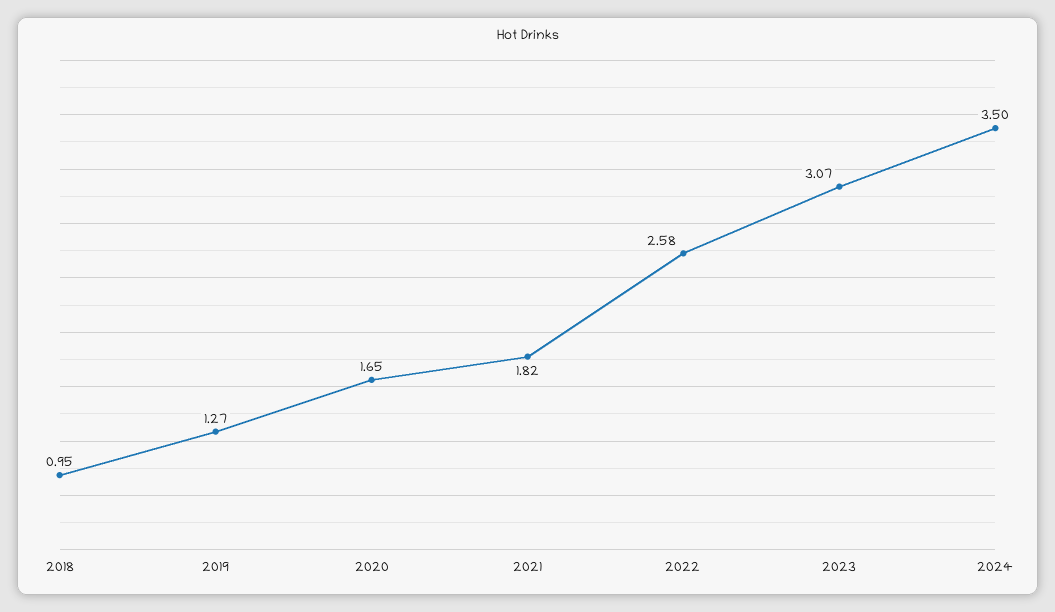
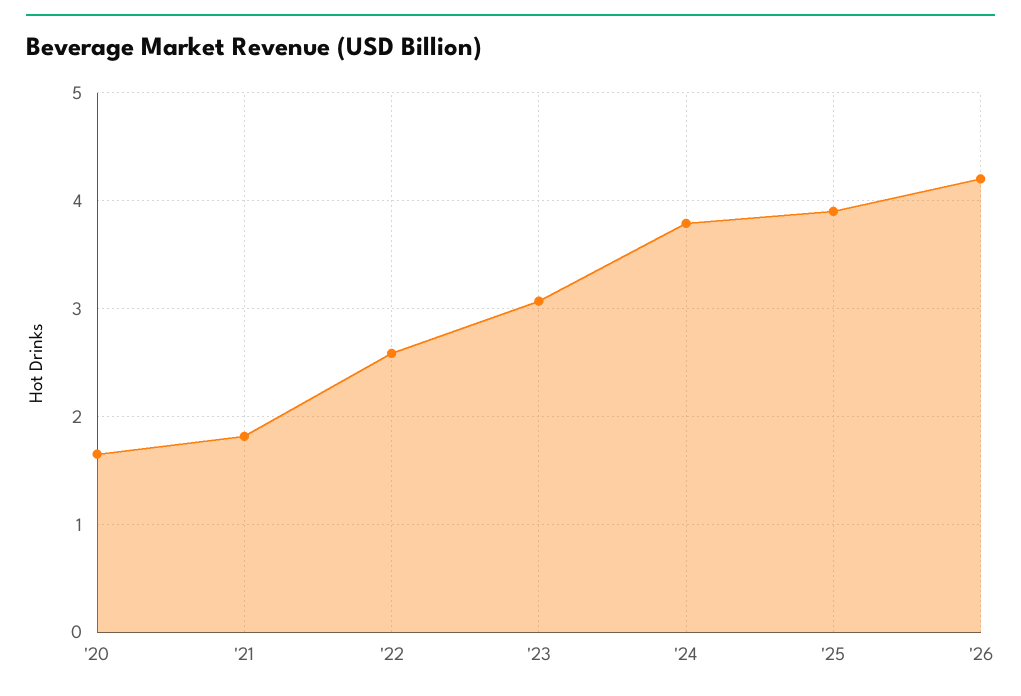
2018: 0.95 -> none
2019: 1.27 -> none
2024: 3.5 -> 3.8
'25: none -> 3.9
'26: none -> 4.2

